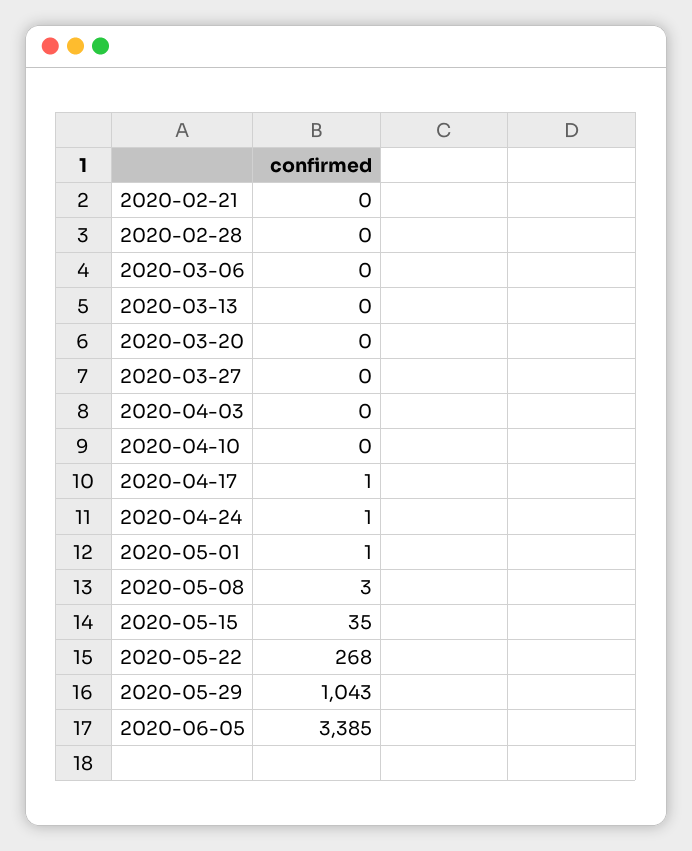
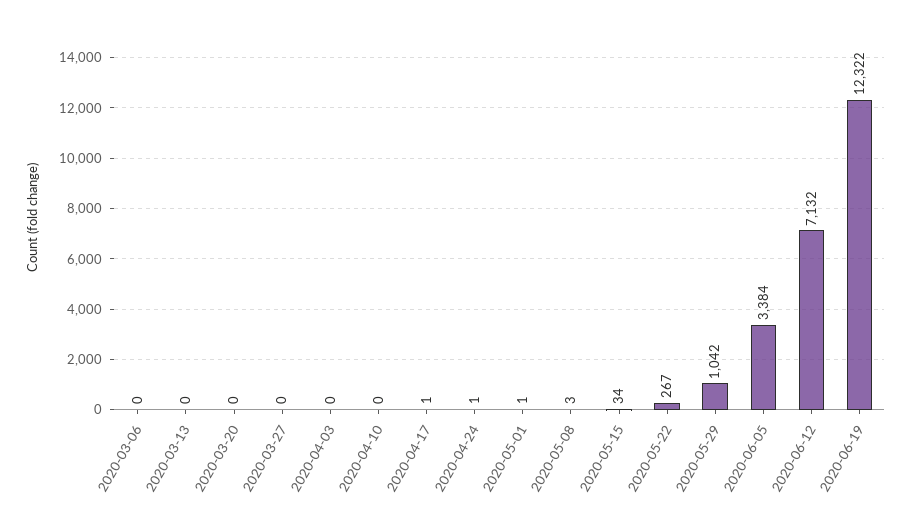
2020-02-21: 0 -> none
2020-02-28: 0 -> none
2020-05-15: 35 -> 34
2020-05-22: 268 -> 267
2020-05-29: 1043 -> 1042
2020-06-05: 3385 -> 3384
2020-06-12: none -> 7132
2020-06-19: none -> 12322

